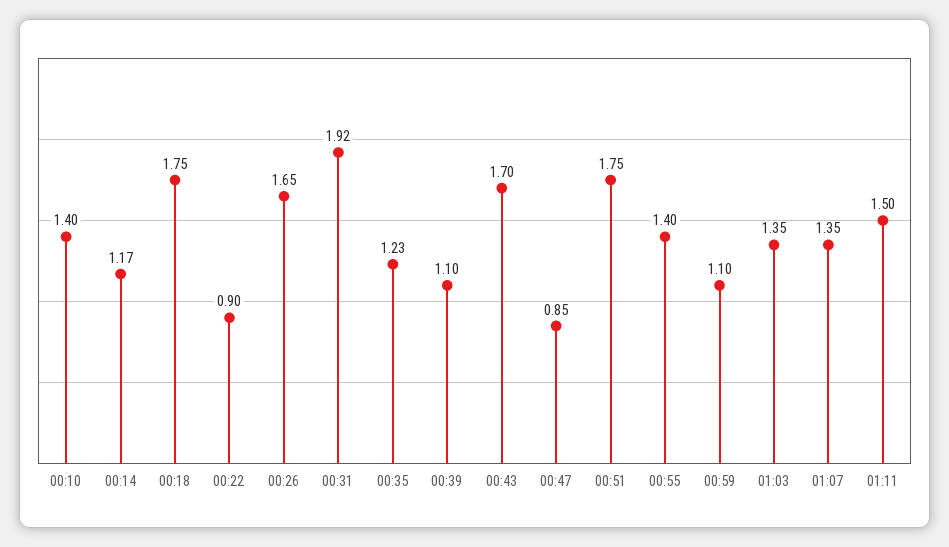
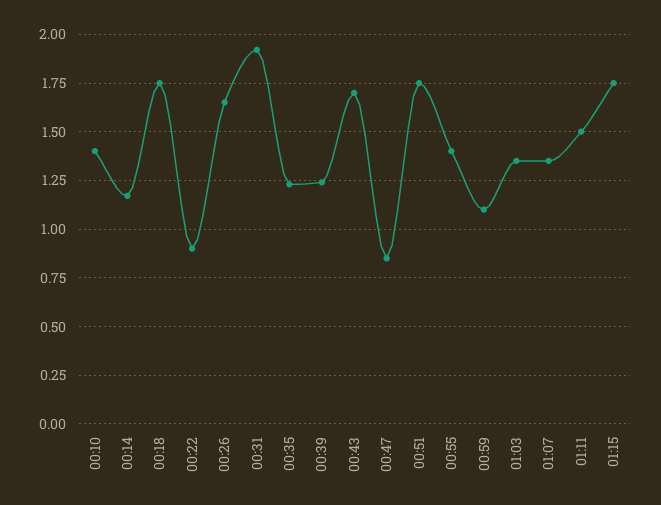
00:39: 1.1 -> 1.25
01:15: none -> 1.75

